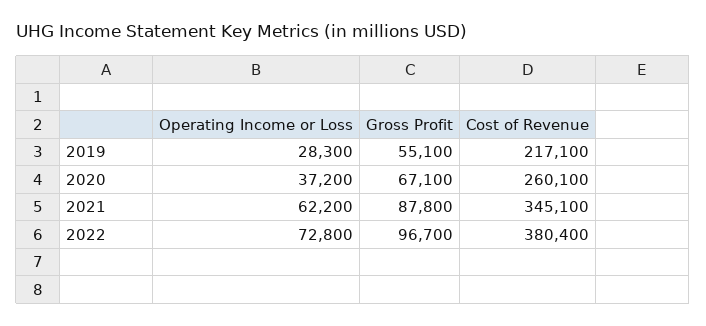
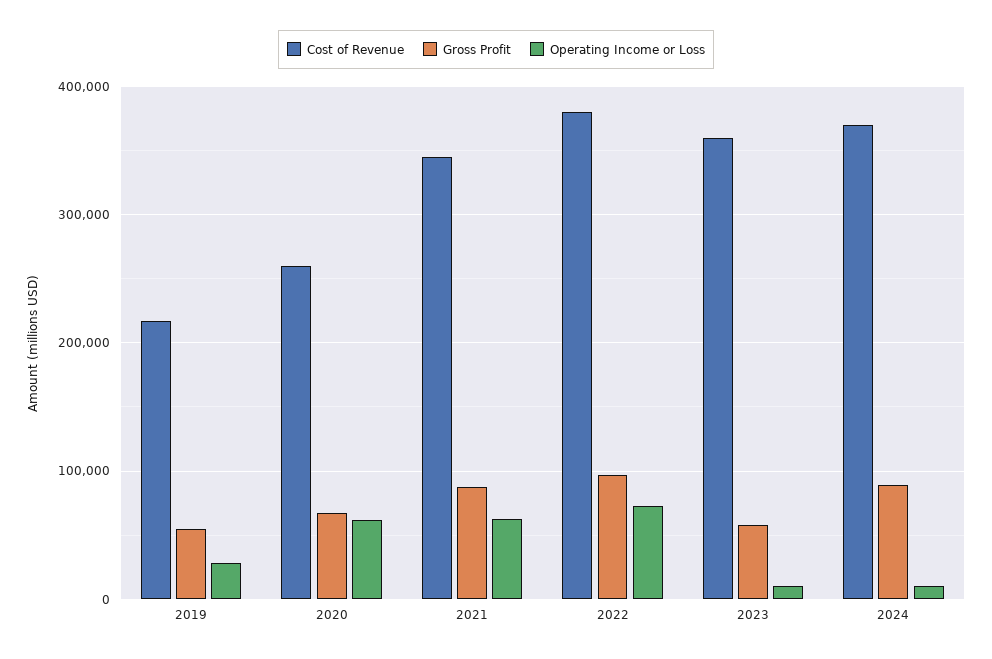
Operating Income or Loss, 2020: 37200 -> 60000
Cost of Revenue, 2023: none -> 360000
Gross Profit, 2023: none -> 60000
Operating Income or Loss, 2023: none -> 10000
Cost of Revenue, 2024: none -> 370000
Gross Profit, 2024: none -> 90000
Operating Income or Loss, 2024: none -> 10000

